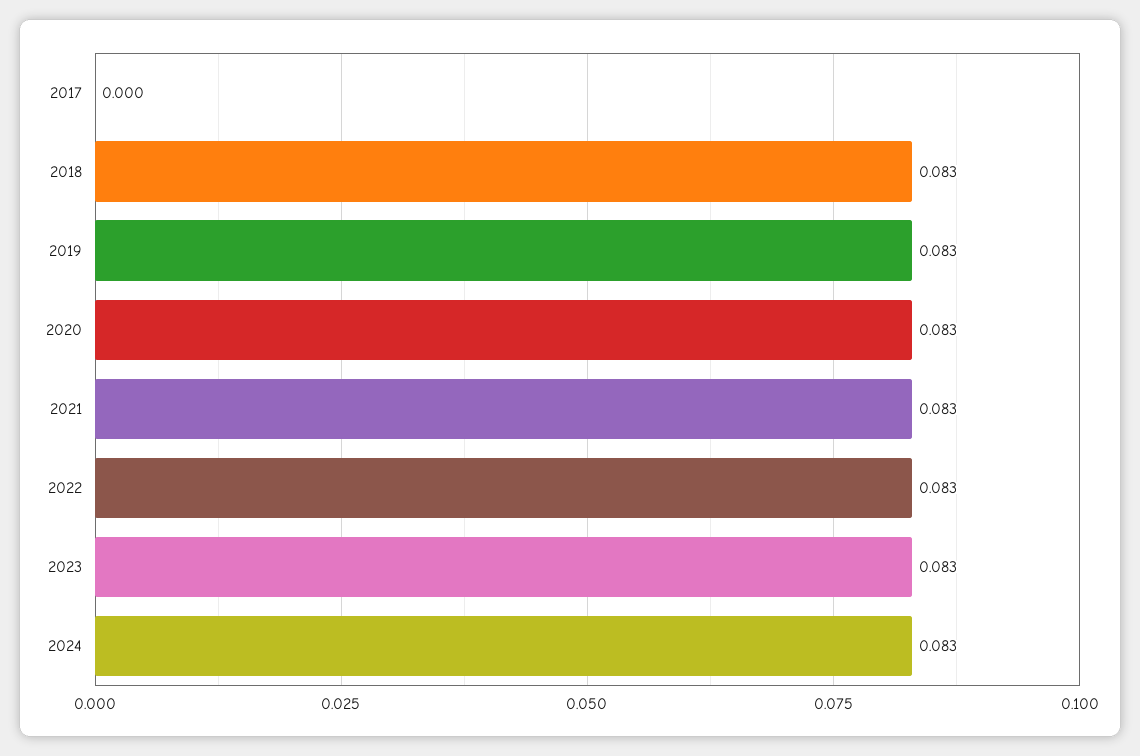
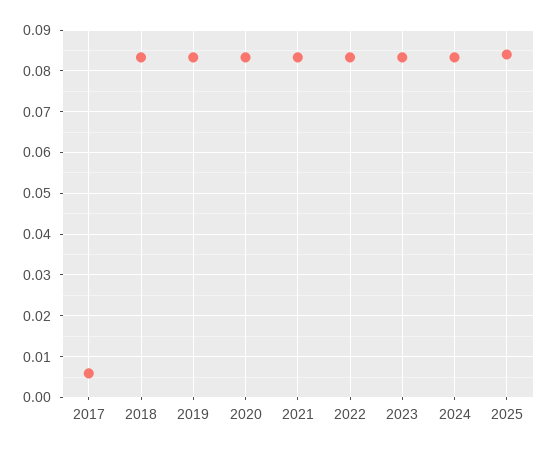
2017: 0 -> 0.006
2025: none -> 0.084

